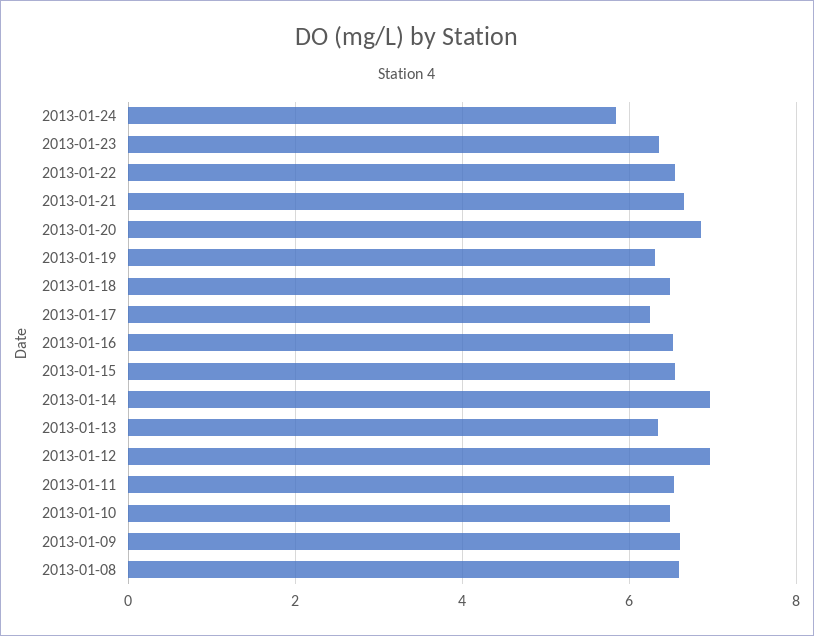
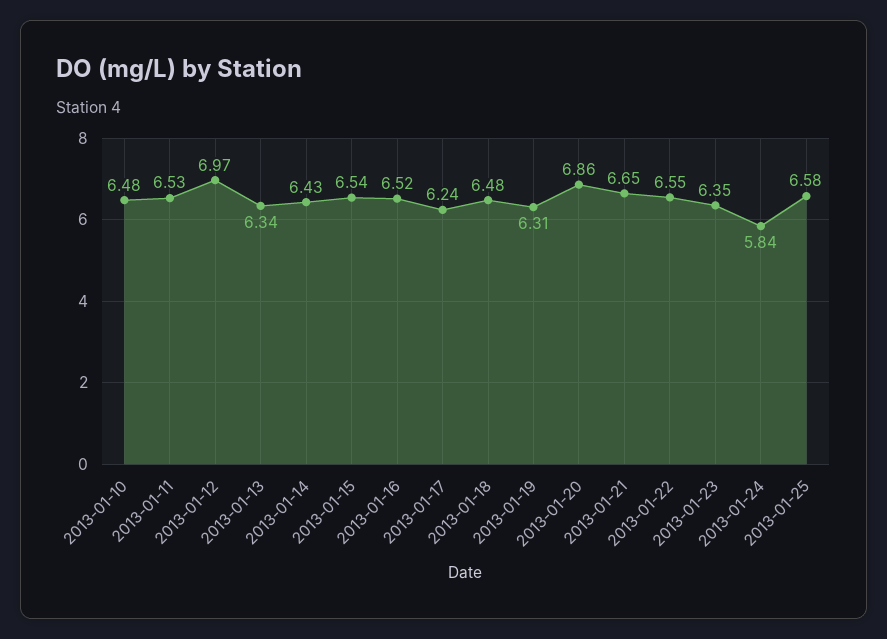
2013-01-14: 7 -> 6.43
2013-01-09: 6.6 -> none
2013-01-08: 6.6 -> none
2013-01-25: none -> 6.58

